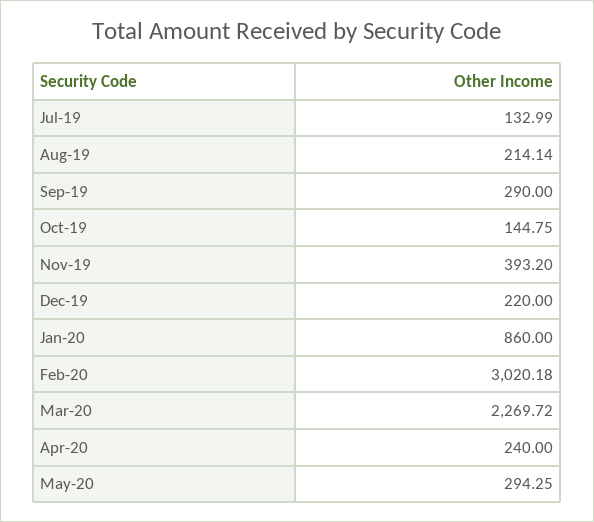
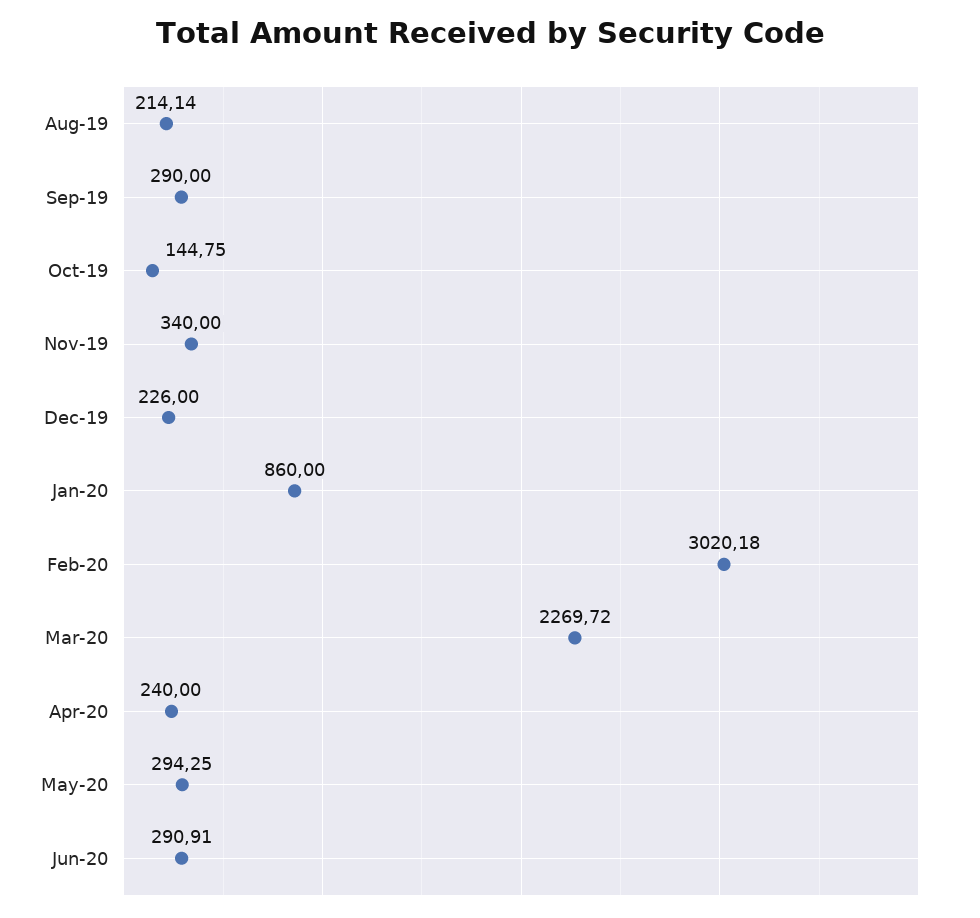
Jul-19: 132.99 -> none
Nov-19: 393.2 -> 340
Dec-19: 220 -> 226
Jun-20: none -> 290.91

